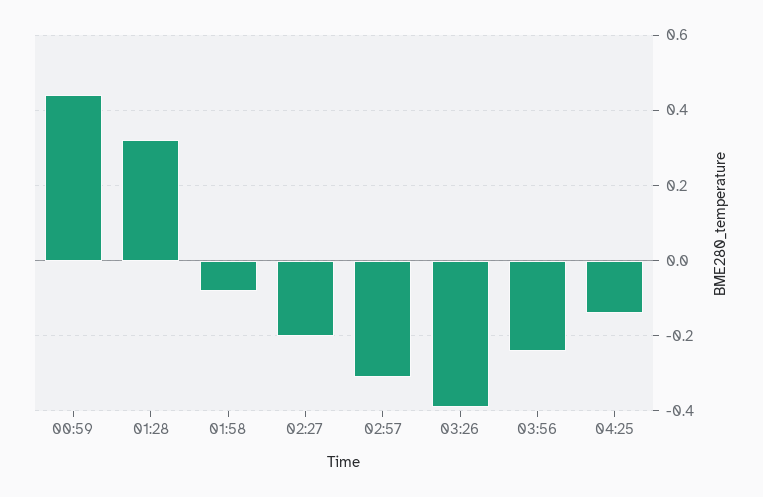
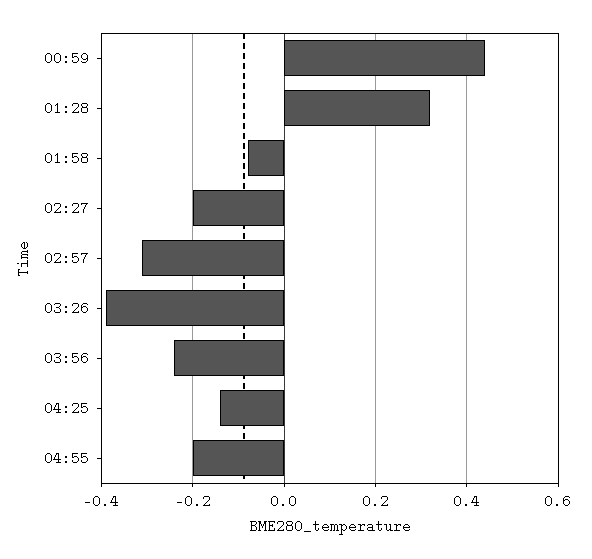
04:55: none -> -0.2

